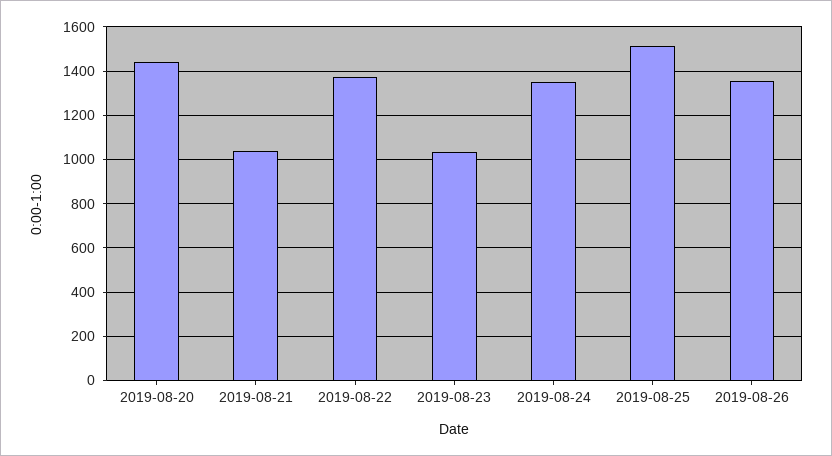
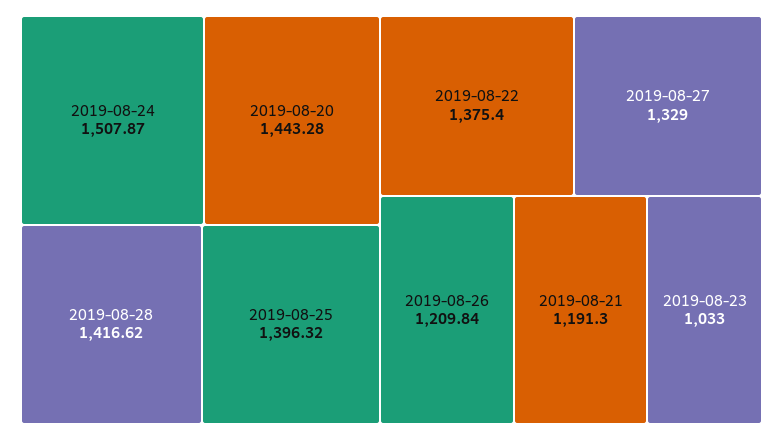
2019-08-21: 1050 -> 1191.3
2019-08-24: 1350 -> 1507.87
2019-08-25: 1500 -> 1396.32
2019-08-26: 1350 -> 1209.84
2019-08-28: none -> 1416.62
2019-08-27: none -> 1329

